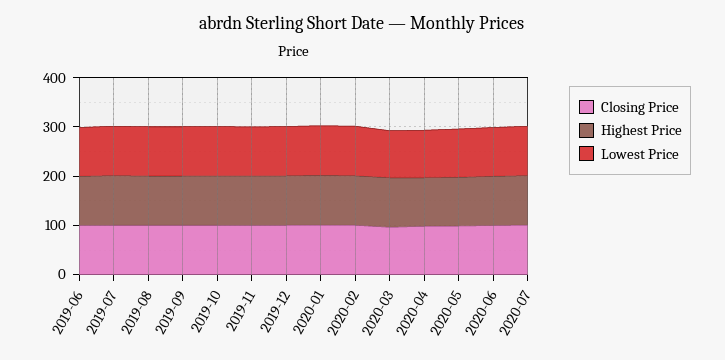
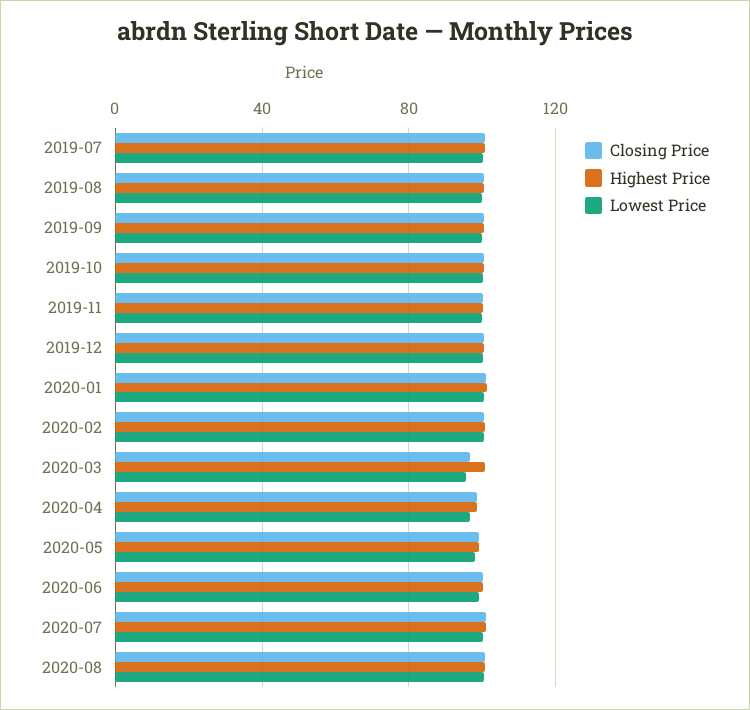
Closing Price, 2019-06: 100 -> none
Highest Price, 2019-06: 100 -> none
Lowest Price, 2019-06: 100 -> none
Closing Price, 2020-08: none -> 100
Highest Price, 2020-08: none -> 100
Lowest Price, 2020-08: none -> 100

